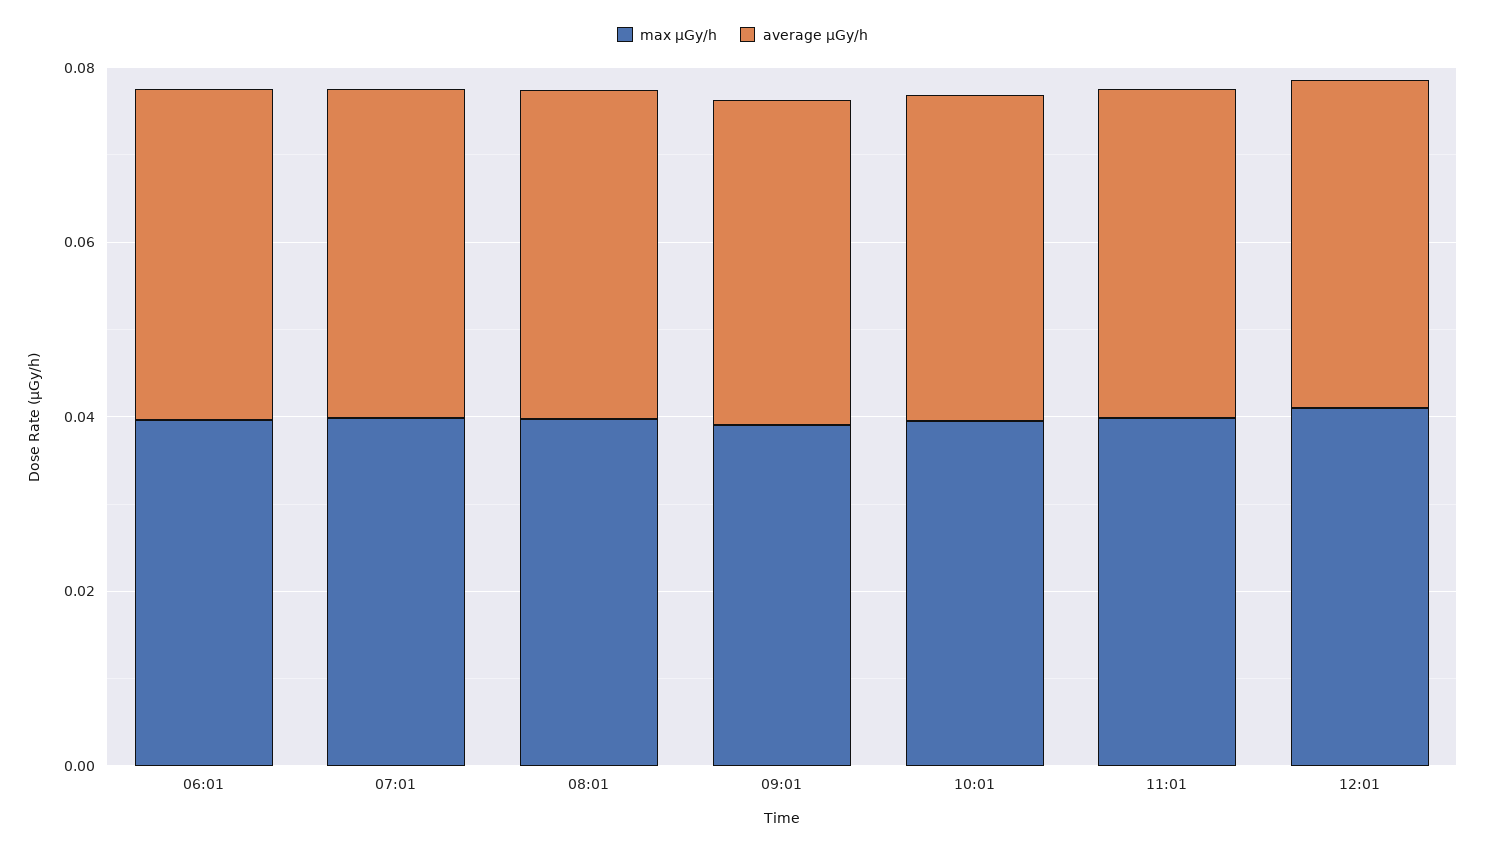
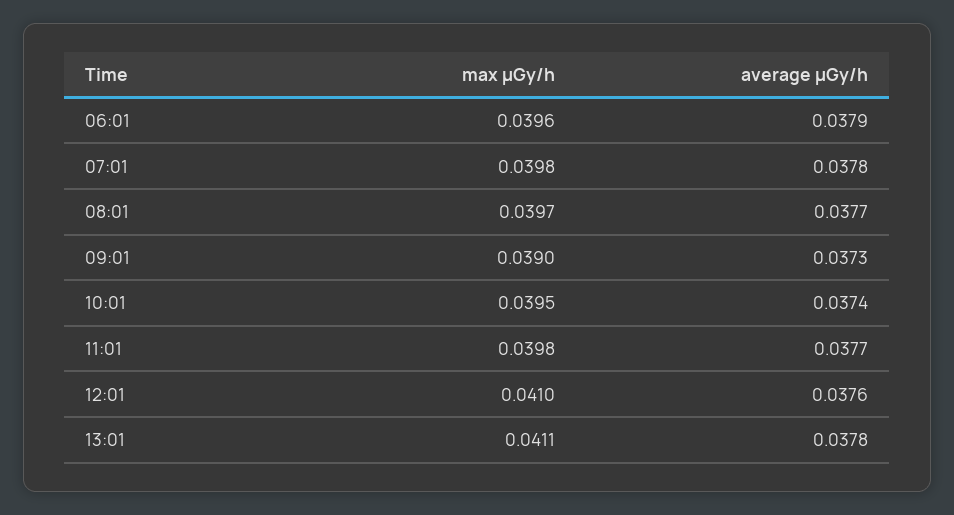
max μGy/h, 13:01: none -> 0.0411
average μGy/h, 13:01: none -> 0.0378

